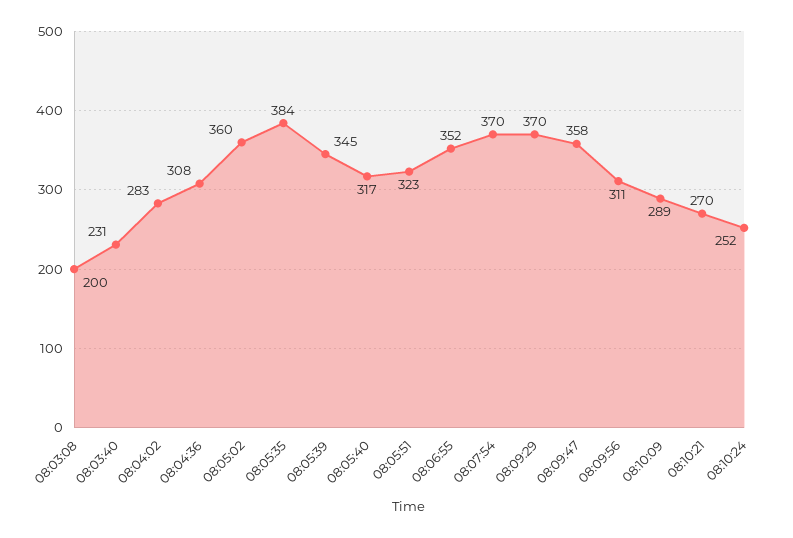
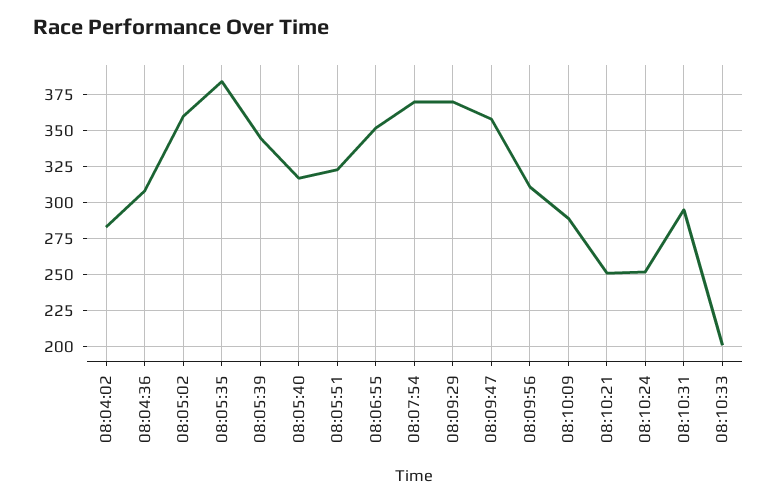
08:03:08: 200 -> none
08:03:40: 231 -> none
08:10:21: 270 -> 250
08:10:31: none -> 295
08:10:33: none -> 200

